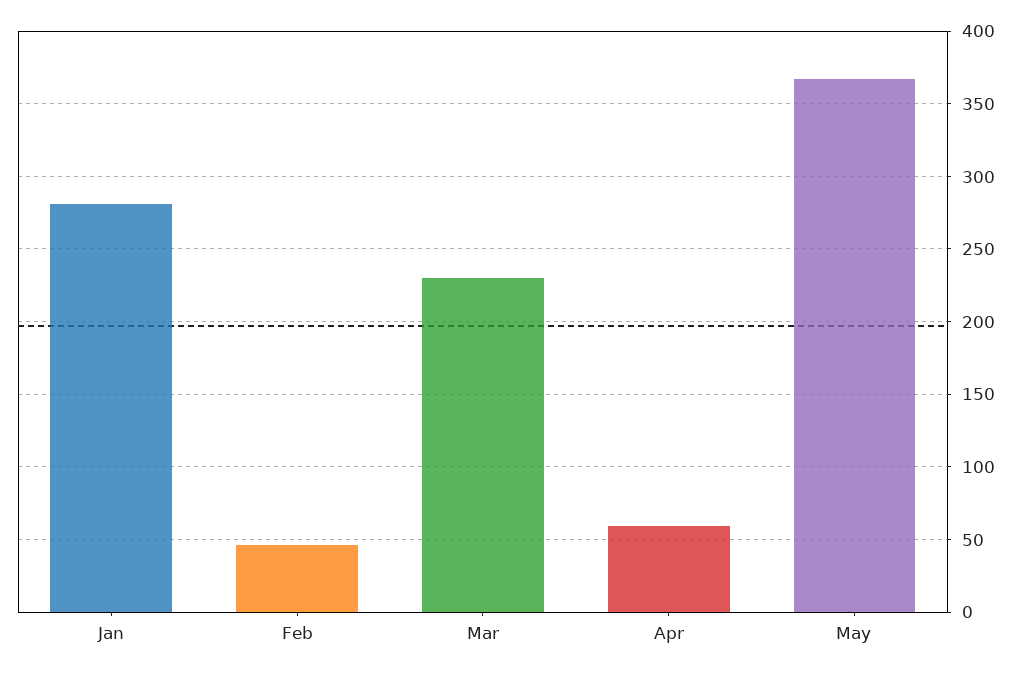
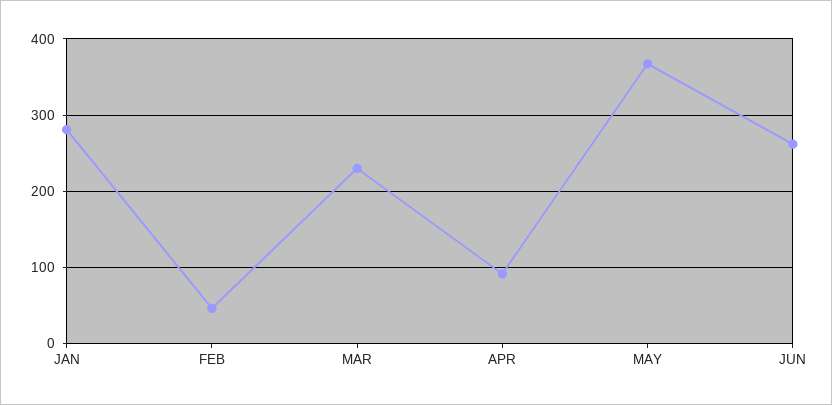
Apr: 60 -> 90
JUN: none -> 260

